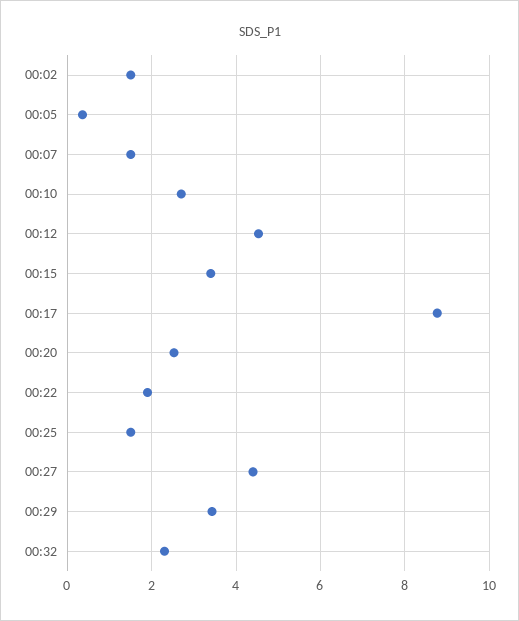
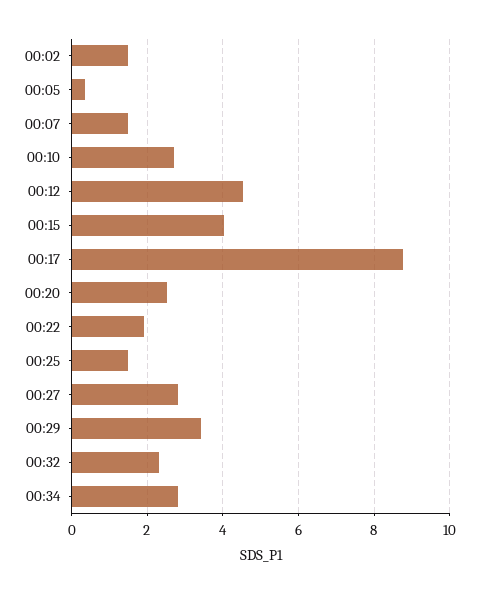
00:15: 3.4 -> 4
00:27: 4.4 -> 2.8
00:34: none -> 2.8

